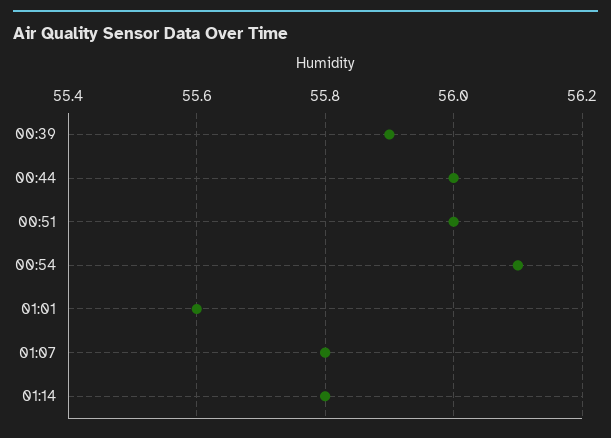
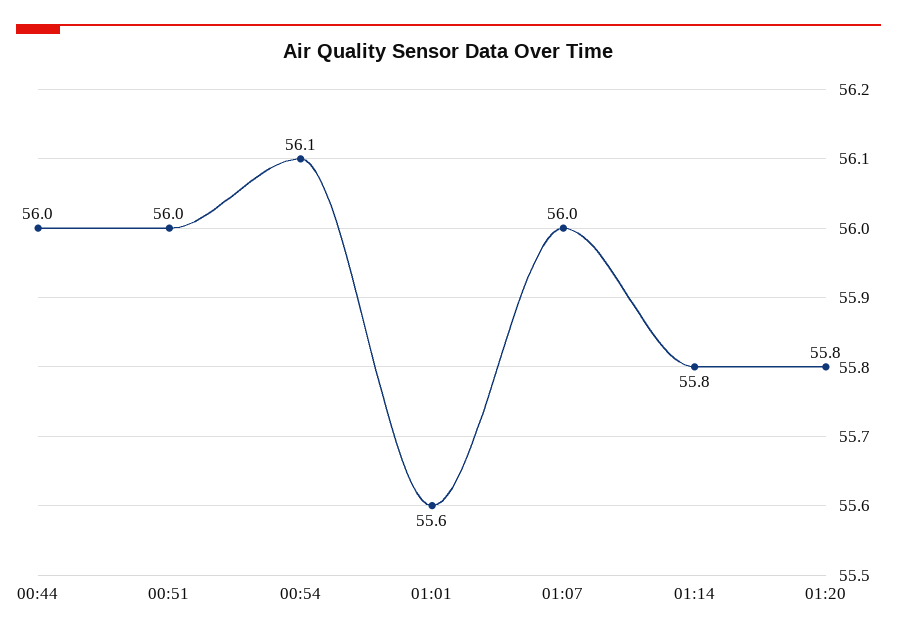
00:39: 55.9 -> none
01:07: 55.8 -> 56
01:20: none -> 55.8

